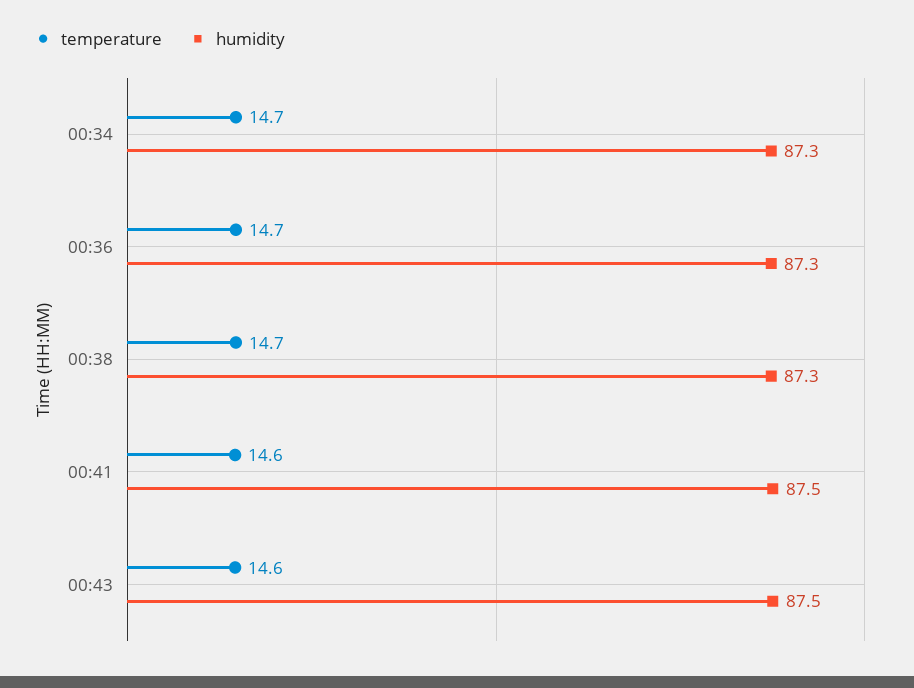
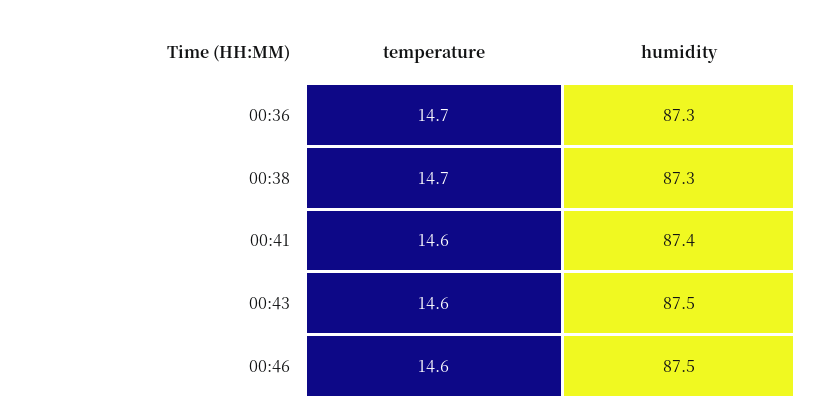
temperature, 00:34: 14.7 -> none
humidity, 00:34: 87.3 -> none
humidity, 00:41: 87.5 -> 87.4
temperature, 00:46: none -> 14.6
humidity, 00:46: none -> 87.5

